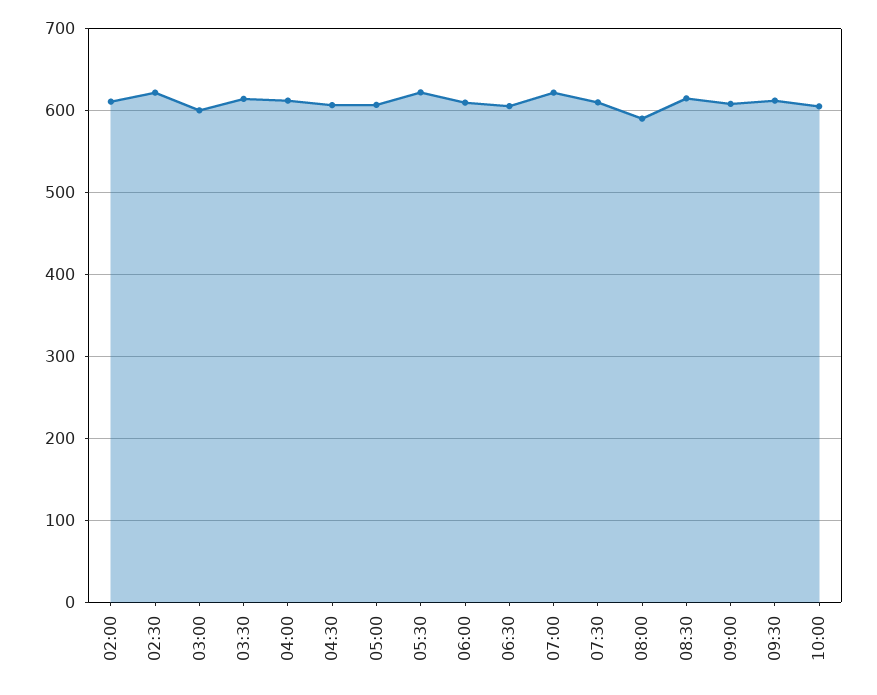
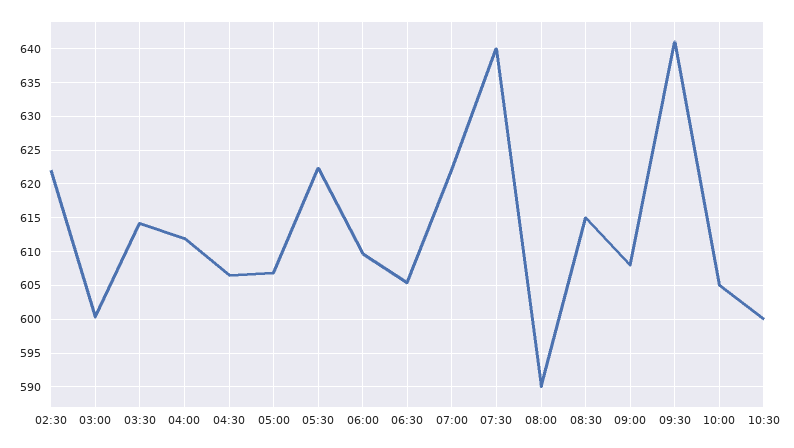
02:00: 610 -> none
07:30: 610 -> 640
09:30: 610 -> 641
10:30: none -> 600

